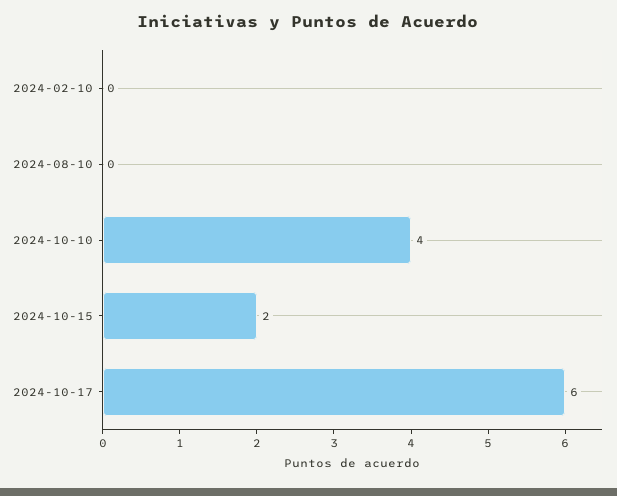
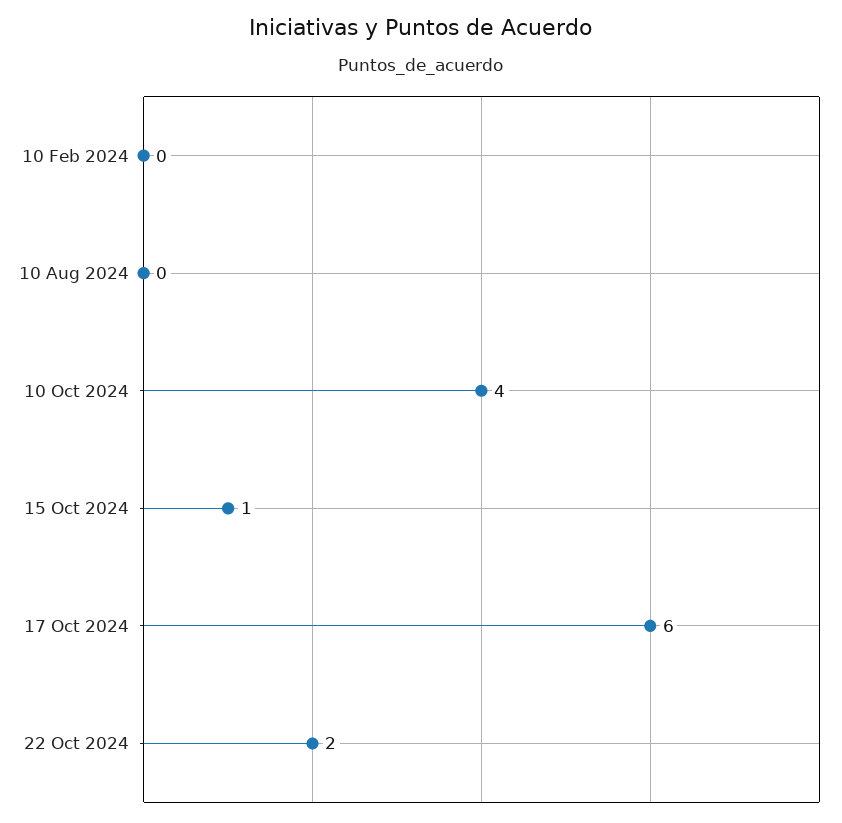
2024-10-15: 2 -> 1
22 Oct 2024: none -> 2

